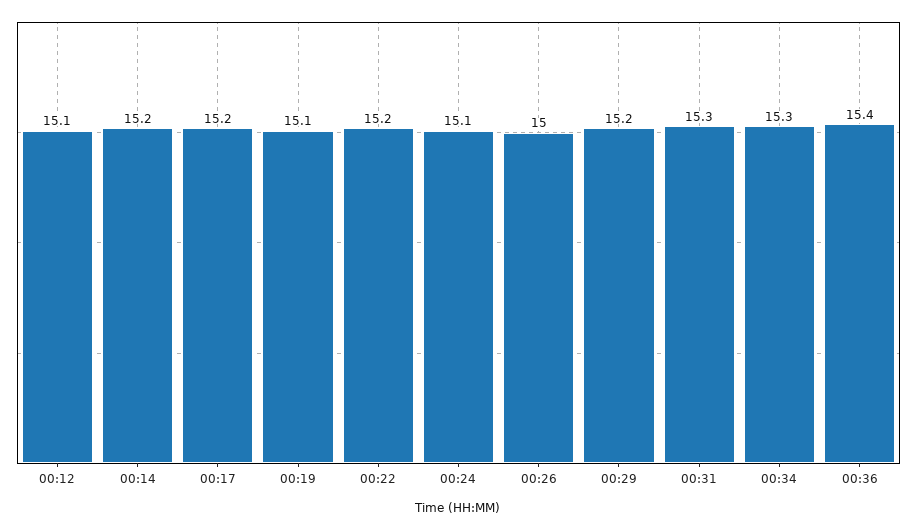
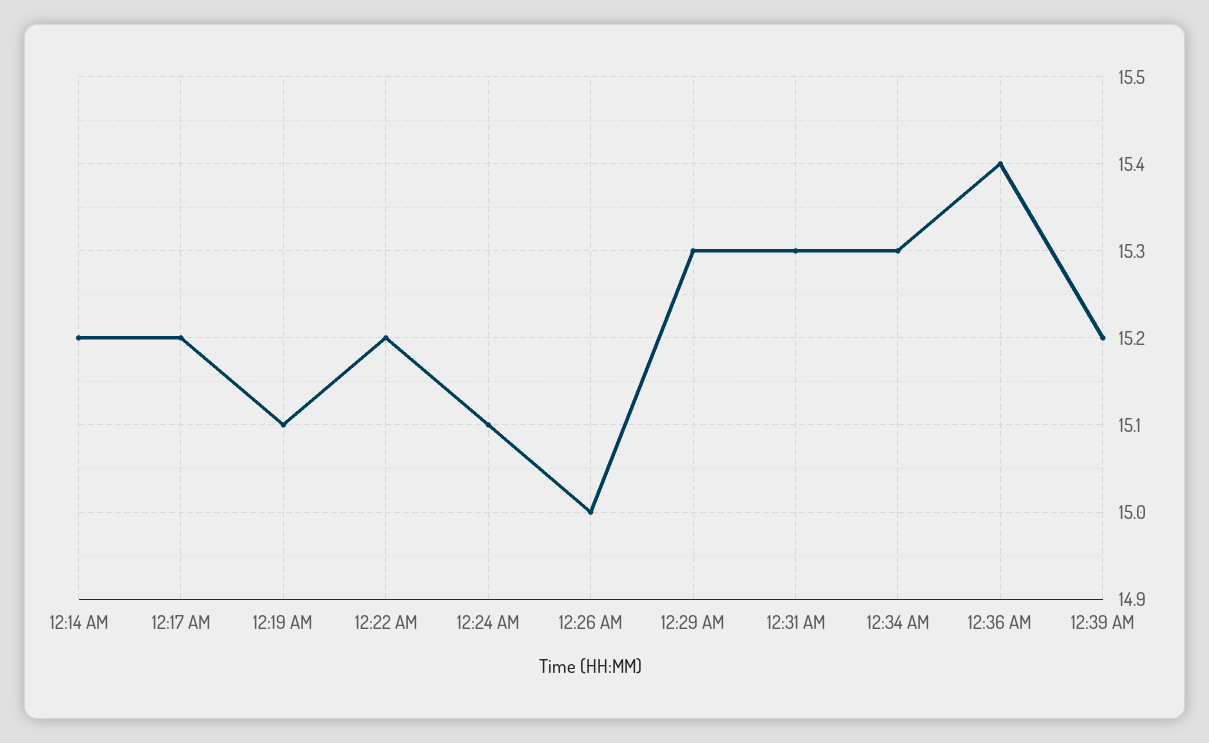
00:12: 15.1 -> none
00:29: 15.2 -> 15.3
12:39 AM: none -> 15.2

